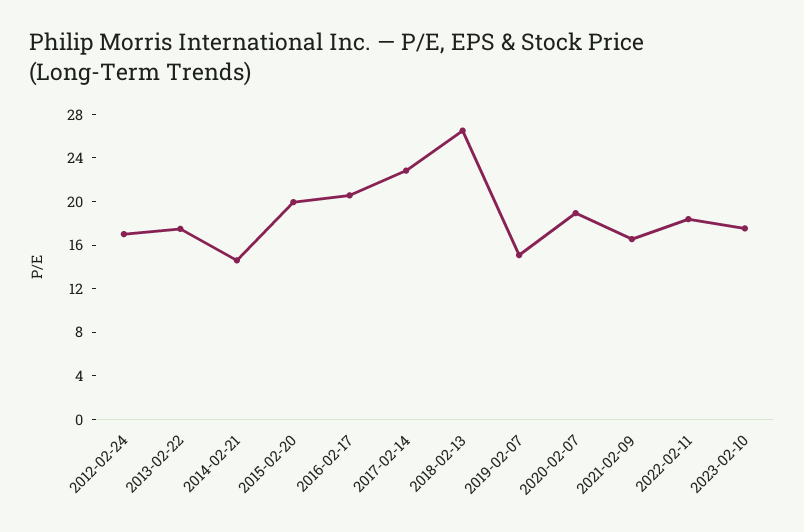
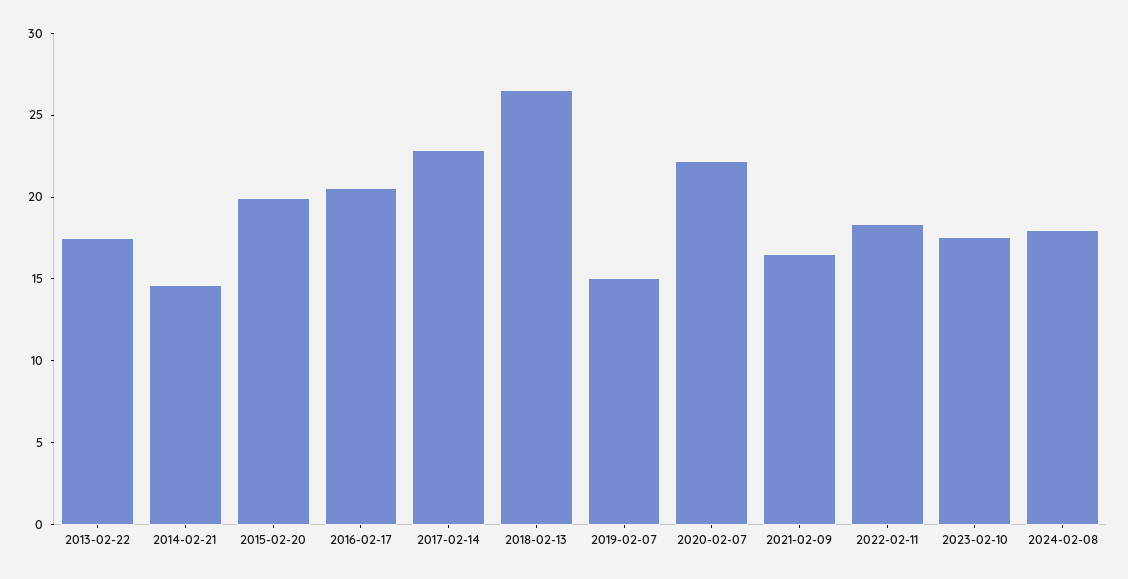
2012-02-24: 17 -> none
2020-02-07: 19 -> 22
2024-02-08: none -> 18

